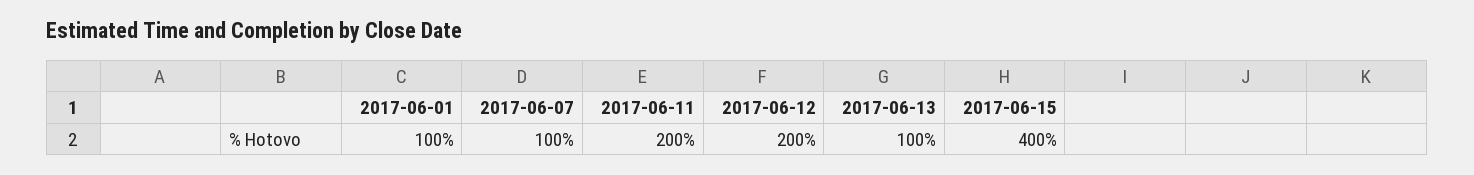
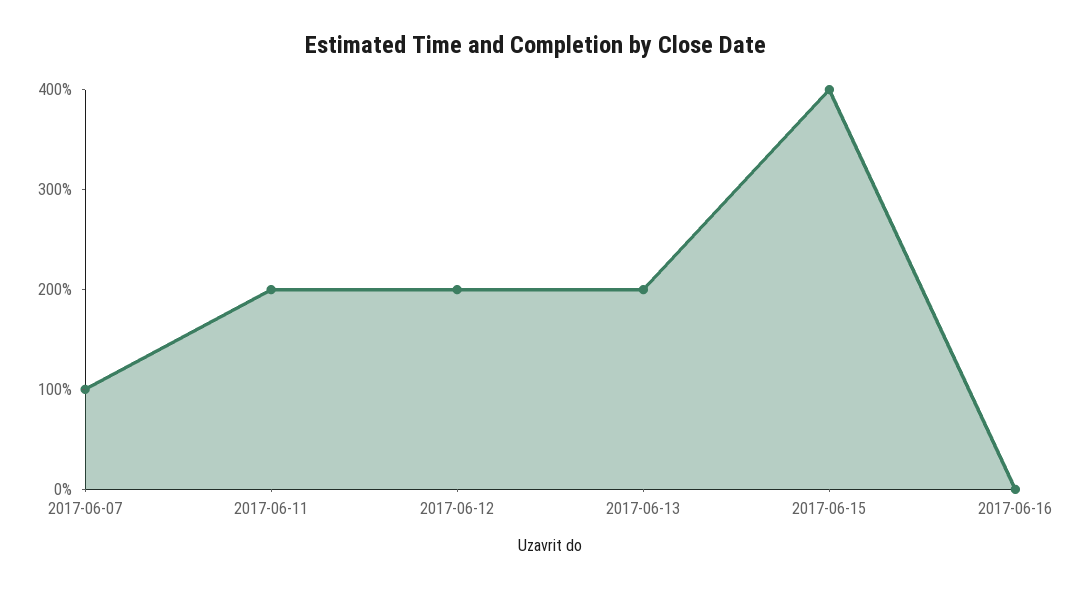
2017-06-01: 100 -> none
2017-06-13: 100 -> 200
2017-06-16: none -> 0

